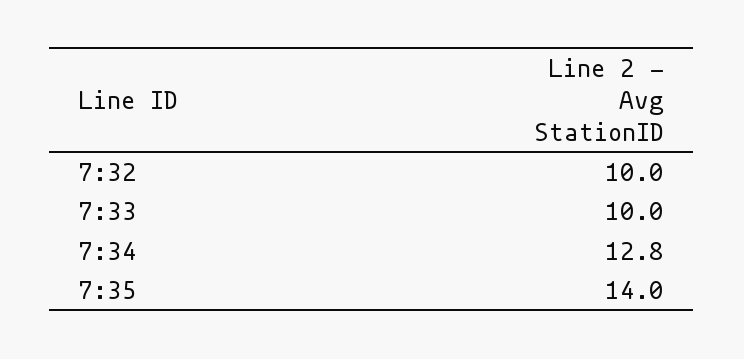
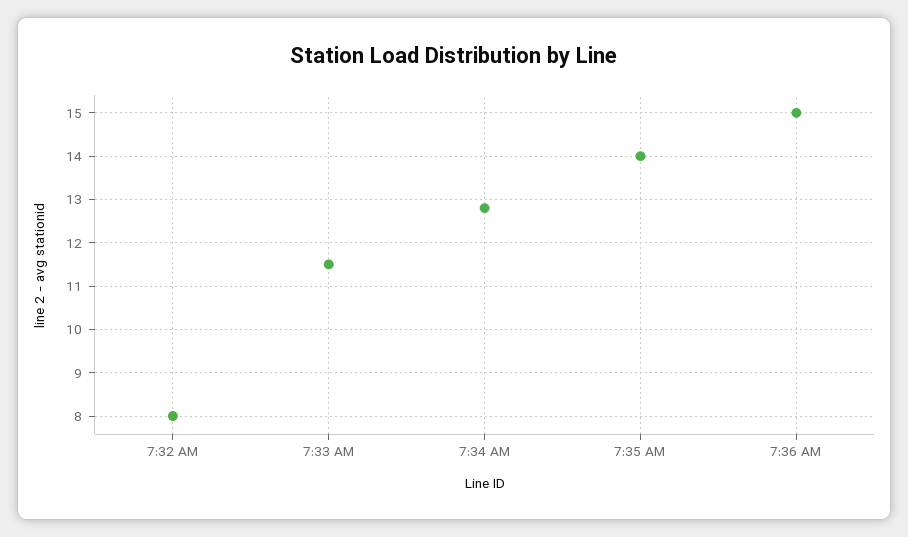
7:32: 10 -> 8
7:33: 10 -> 11.5
7:36 AM: none -> 15

